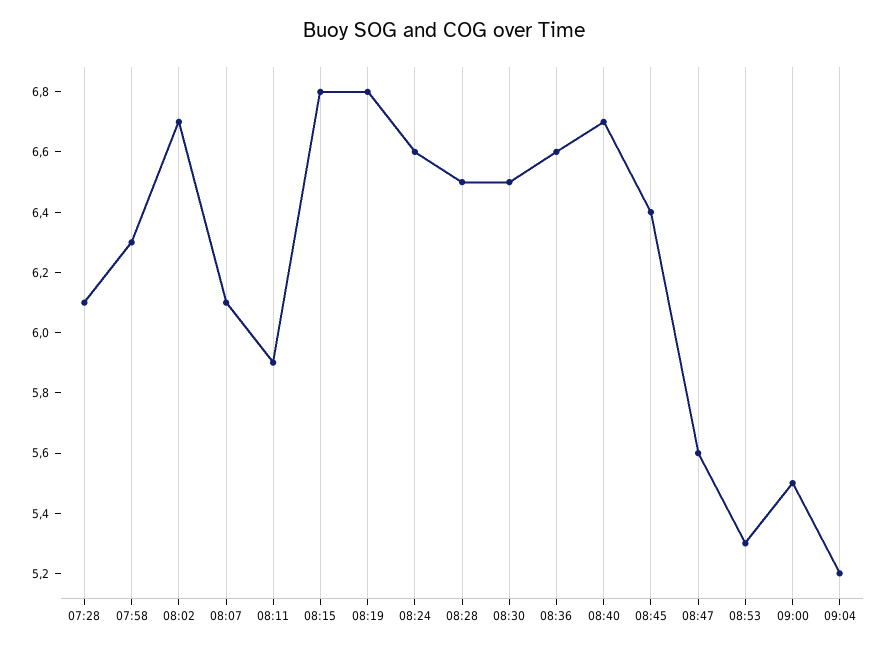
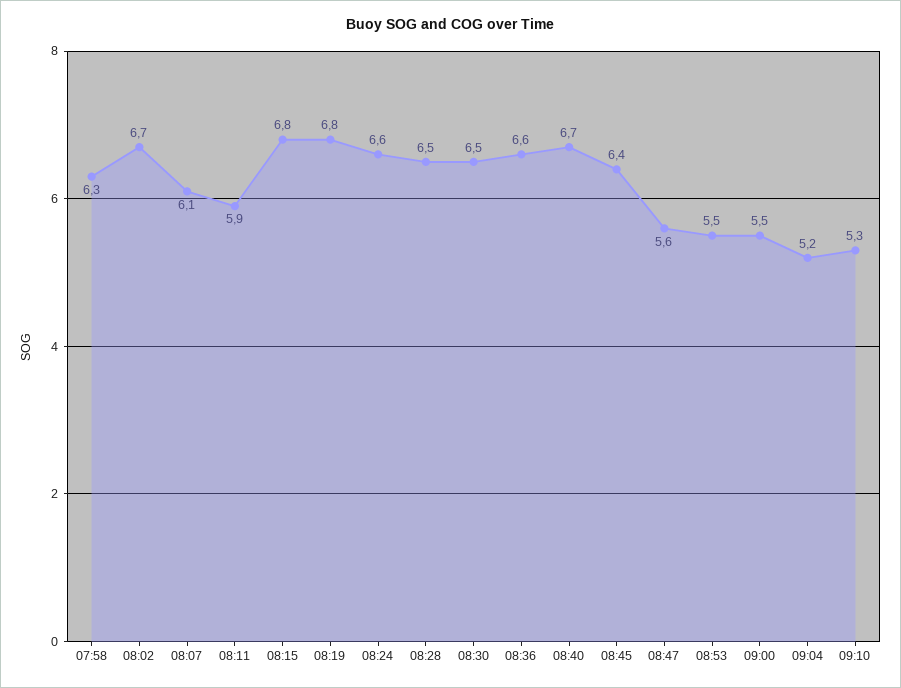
07:28: 6.1 -> none
08:53: 5.3 -> 5.5
09:10: none -> 5.3

